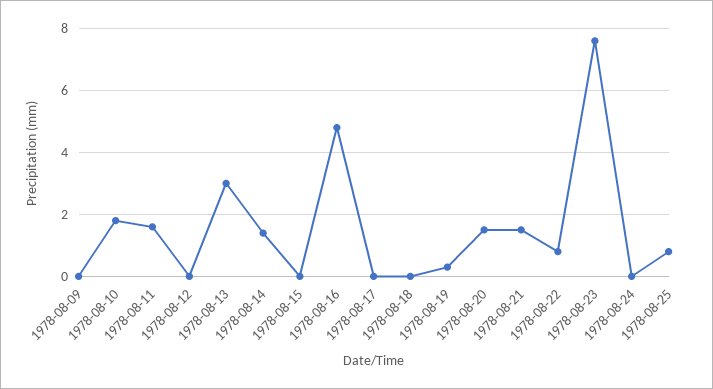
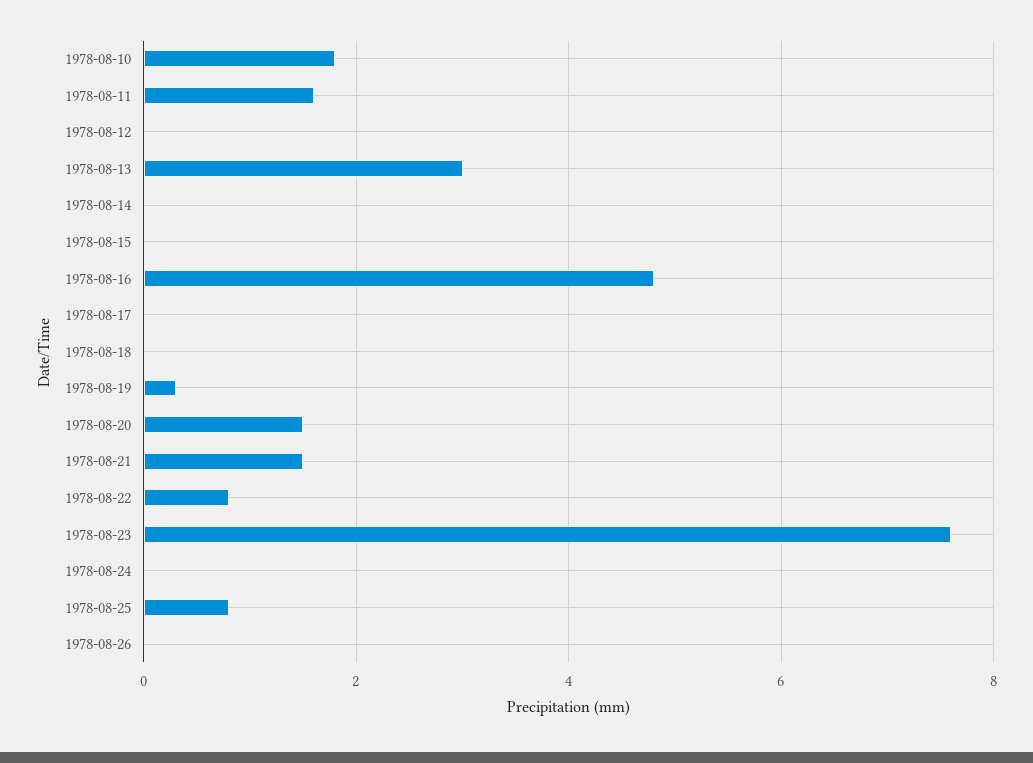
1978-08-09: 0 -> none
1978-08-14: 1.5 -> 0
1978-08-26: none -> 0

